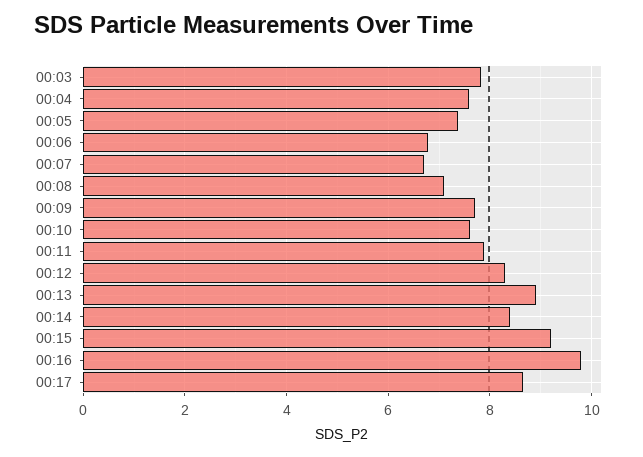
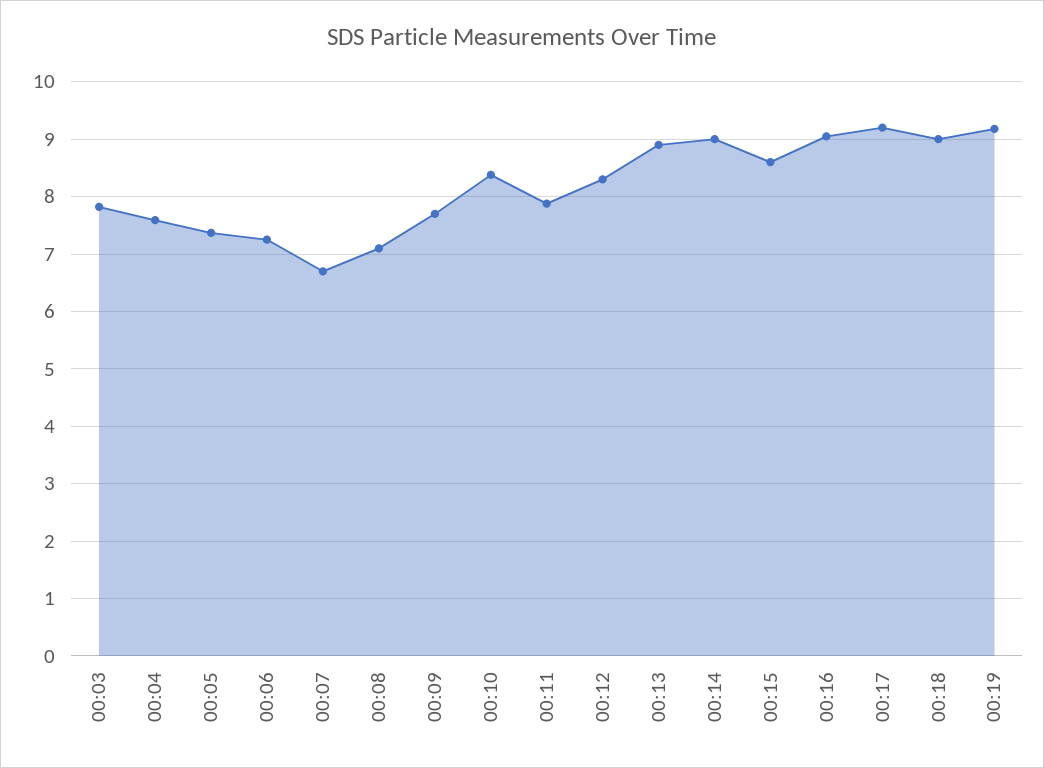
00:06: 6.8 -> 7.2
00:10: 7.6 -> 8.4
00:14: 8.4 -> 9
00:15: 9.2 -> 8.6
00:16: 9.8 -> 9
00:17: 8.6 -> 9.2
00:18: none -> 9
00:19: none -> 9.2

